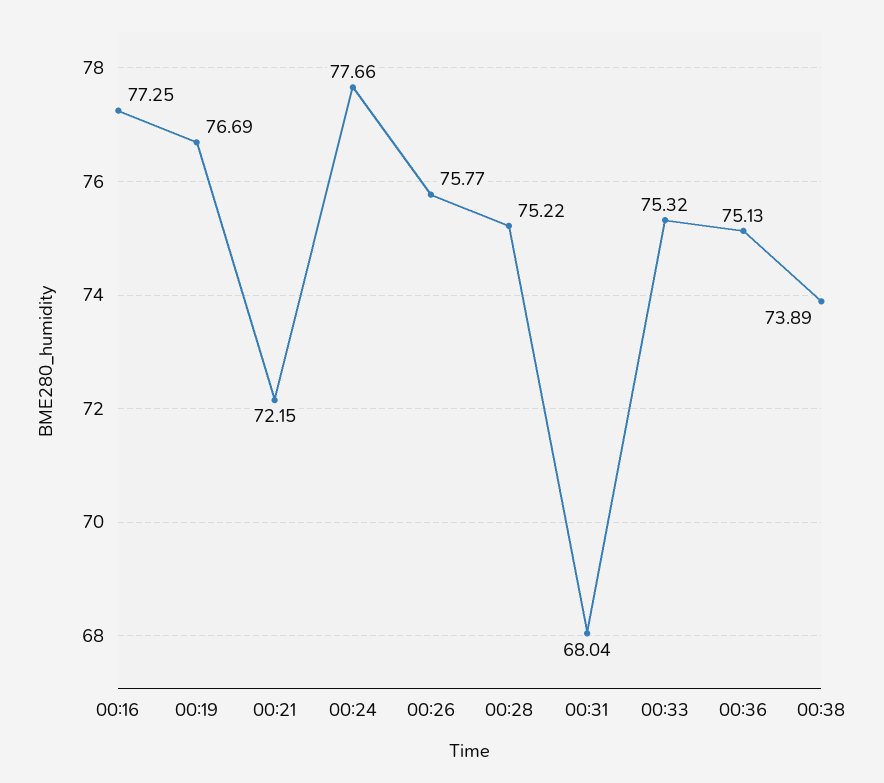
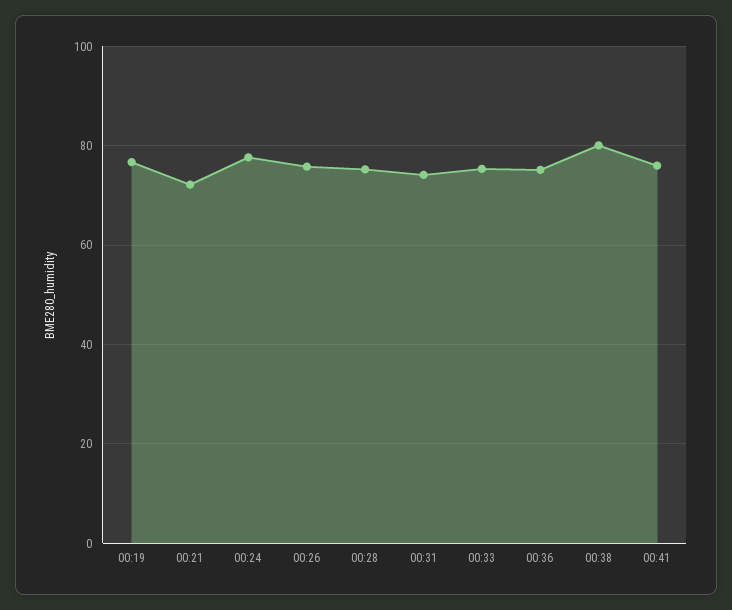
00:16: 77.25 -> none
00:31: 68.04 -> 74
00:38: 73.89 -> 80
00:41: none -> 76

